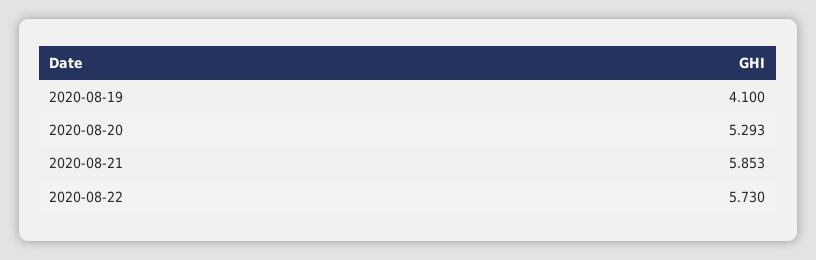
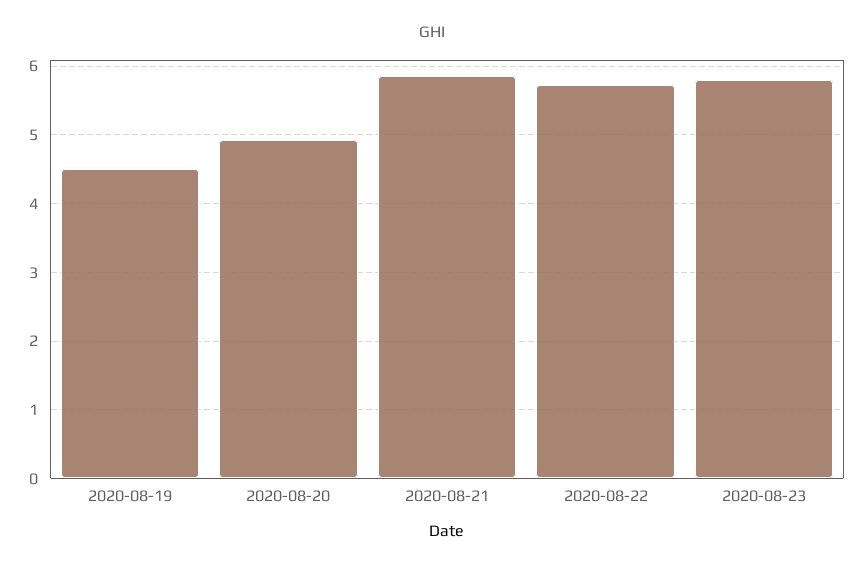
2020-08-19: 4.1 -> 4.5
2020-08-20: 5.293 -> 4.9
2020-08-23: none -> 5.8

